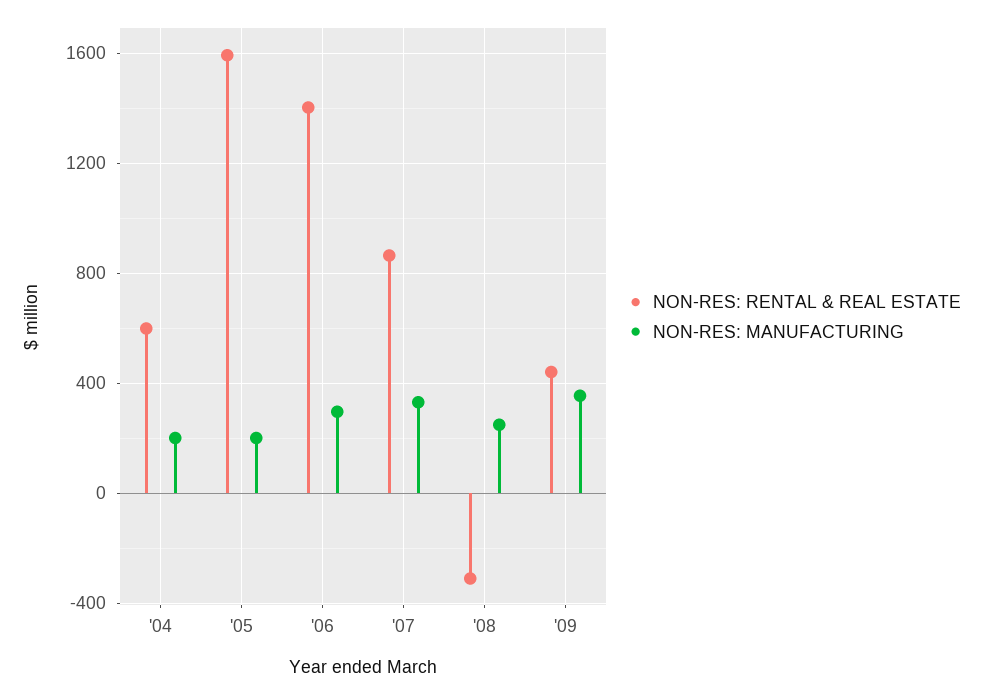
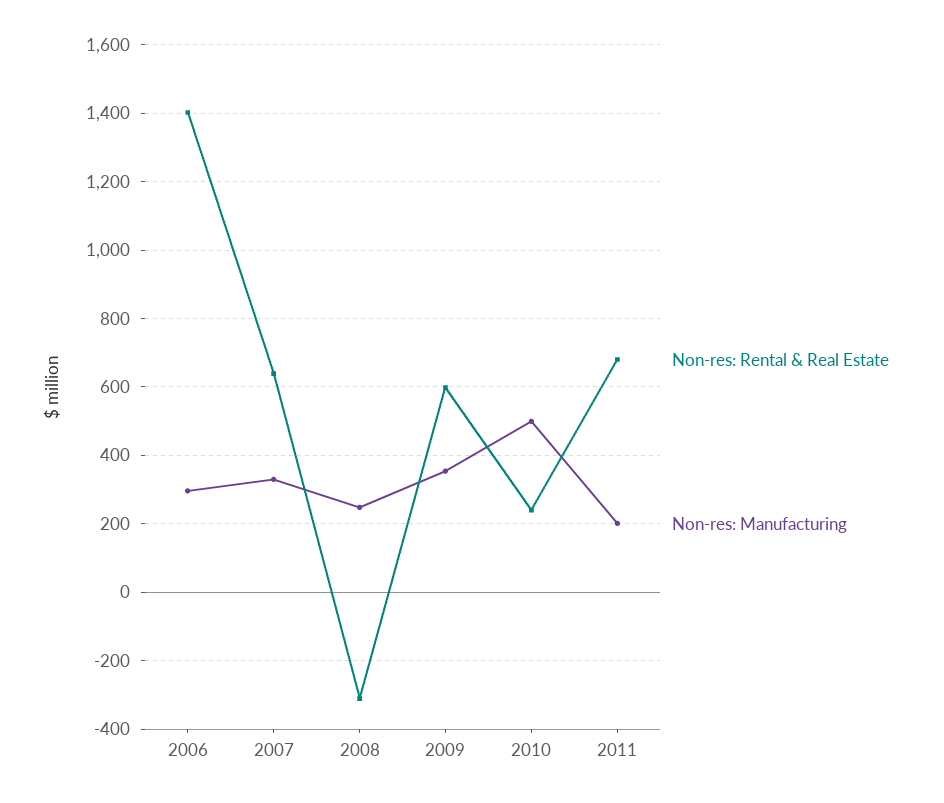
NON-RES: RENTAL & REAL ESTATE, '04: 600 -> none
NON-RES: MANUFACTURING, '04: 200 -> none
NON-RES: RENTAL & REAL ESTATE, '05: 1600 -> none
NON-RES: MANUFACTURING, '05: 200 -> none
NON-RES: RENTAL & REAL ESTATE, '07: 850 -> 640
NON-RES: RENTAL & REAL ESTATE, '09: 450 -> 600
NON-RES: RENTAL & REAL ESTATE, 2010: none -> 240
NON-RES: MANUFACTURING, 2010: none -> 500
NON-RES: RENTAL & REAL ESTATE, 2011: none -> 680
NON-RES: MANUFACTURING, 2011: none -> 200

